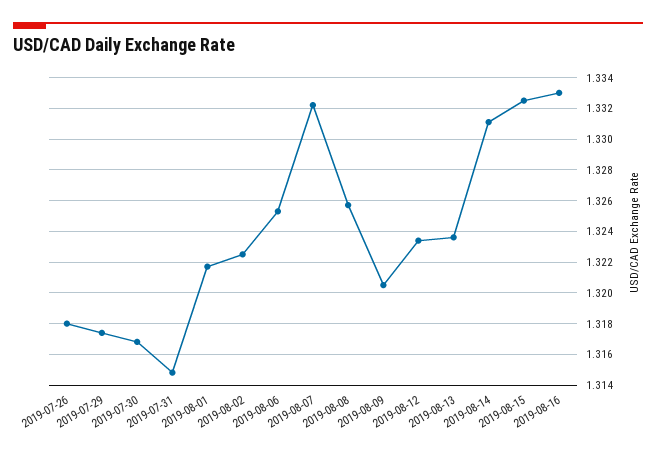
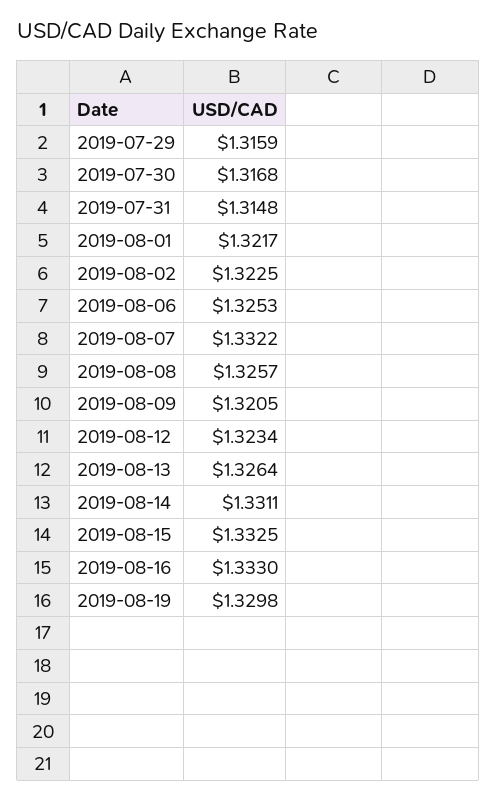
2019-07-26: 1.318 -> none
2019-07-29: 1.3175 -> 1.3159
2019-08-13: 1.3235 -> 1.3264
2019-08-19: none -> 1.3298

